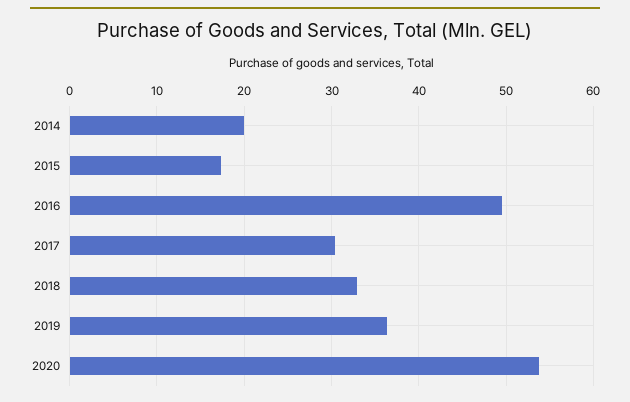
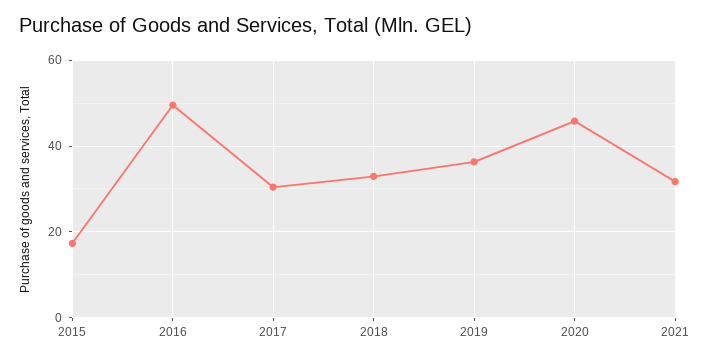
2014: 20 -> none
2020: 54 -> 46
2021: none -> 32

